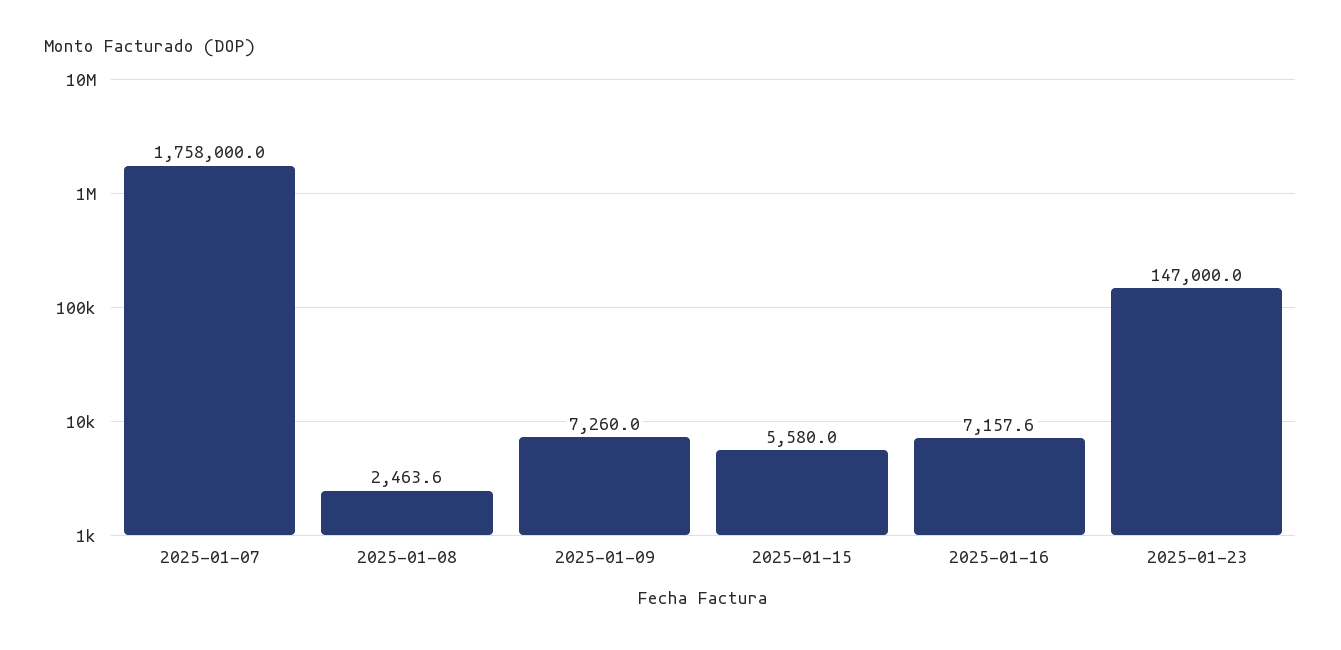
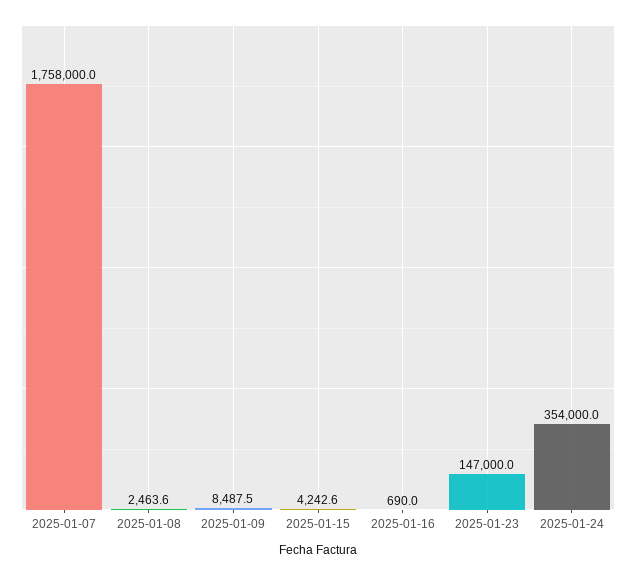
2025-01-09: 7260 -> 8487.5
2025-01-15: 5580 -> 4242.6
2025-01-16: 7157.6 -> 690
2025-01-24: none -> 354000

